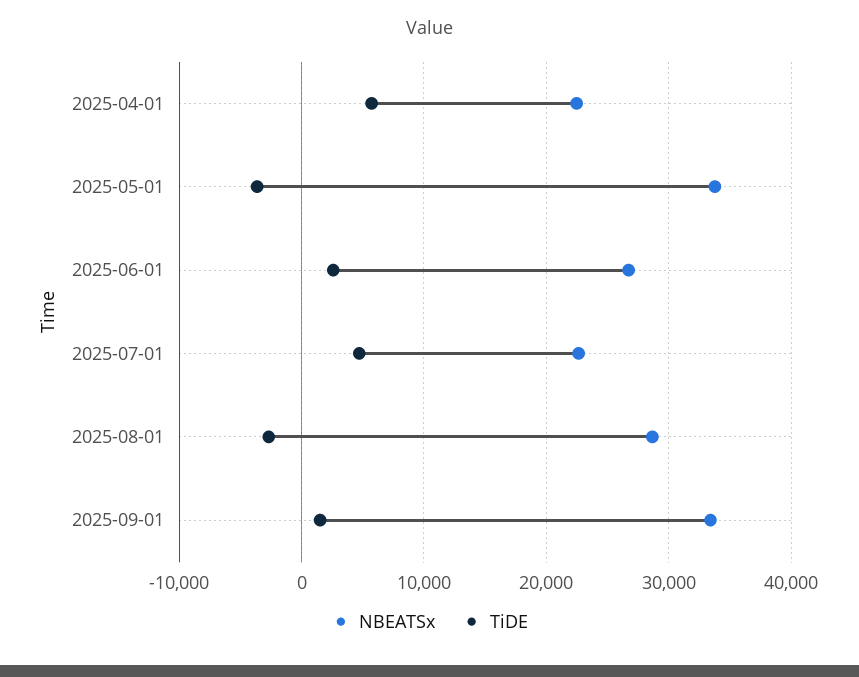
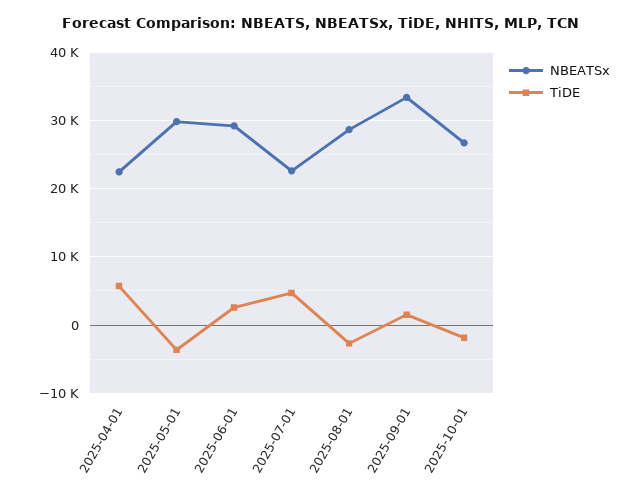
NBEATSx, 2025-05-01: 34000 -> 30000
NBEATSx, 2025-06-01: 27000 -> 29000
NBEATSx, 2025-10-01: none -> 27000
TiDE, 2025-10-01: none -> -2000

